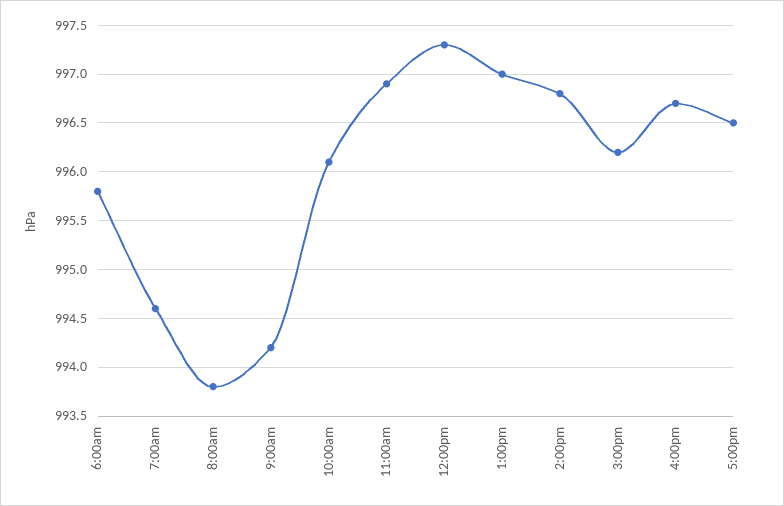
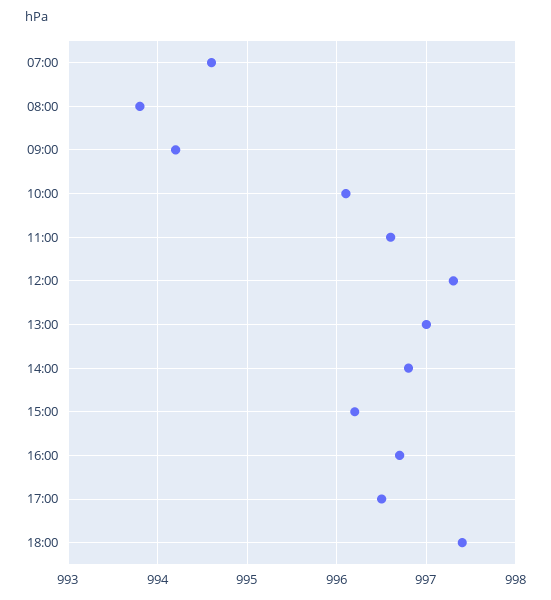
6:00am: 995.8 -> none
11:00am: 996.9 -> 996.6
18:00: none -> 997.4

